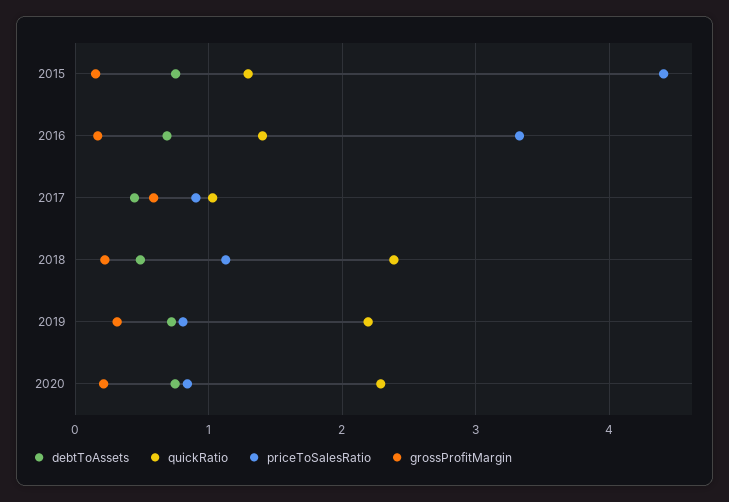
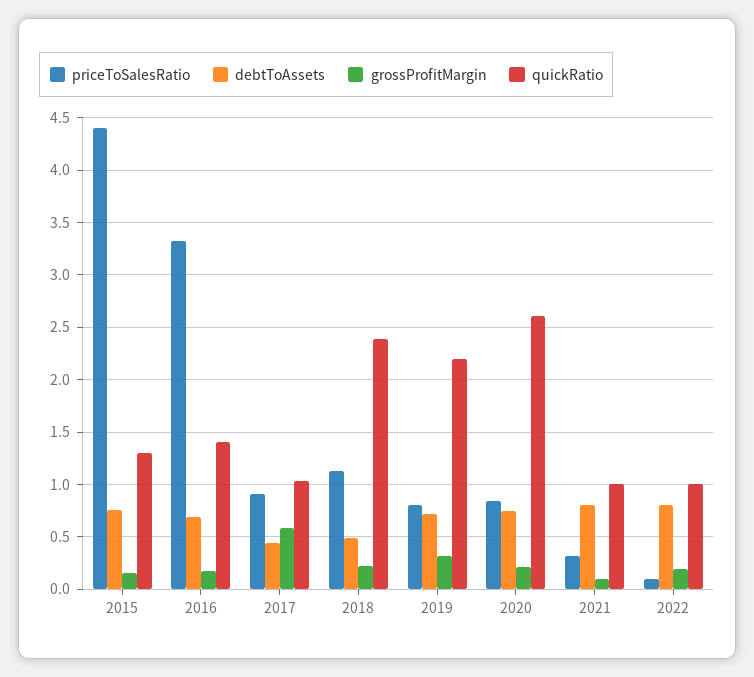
quickRatio, 2020: 2.3 -> 2.6
priceToSalesRatio, 2021: none -> 0.3
debtToAssets, 2021: none -> 0.8
grossProfitMargin, 2021: none -> 0.1
quickRatio, 2021: none -> 1
priceToSalesRatio, 2022: none -> 0.1
debtToAssets, 2022: none -> 0.8
grossProfitMargin, 2022: none -> 0.2
quickRatio, 2022: none -> 1

